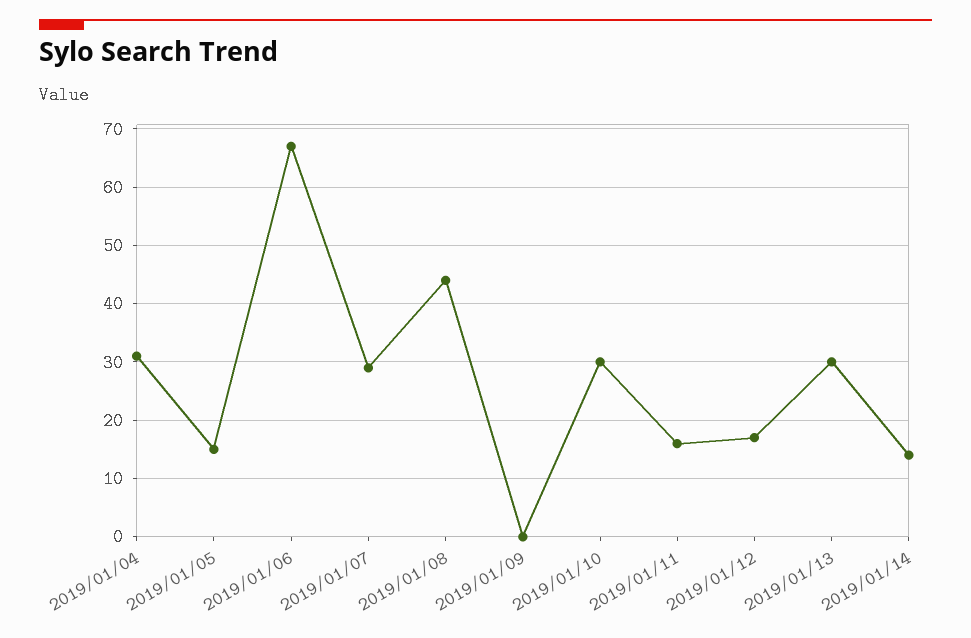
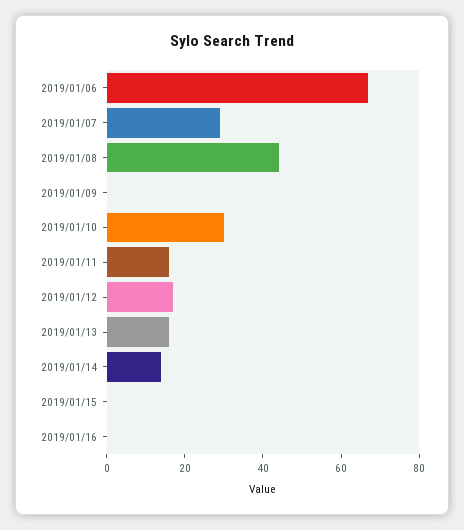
2019/01/04: 30 -> none
2019/01/05: 15 -> none
2019/01/13: 30 -> 15
2019/01/15: none -> 0
2019/01/16: none -> 0

